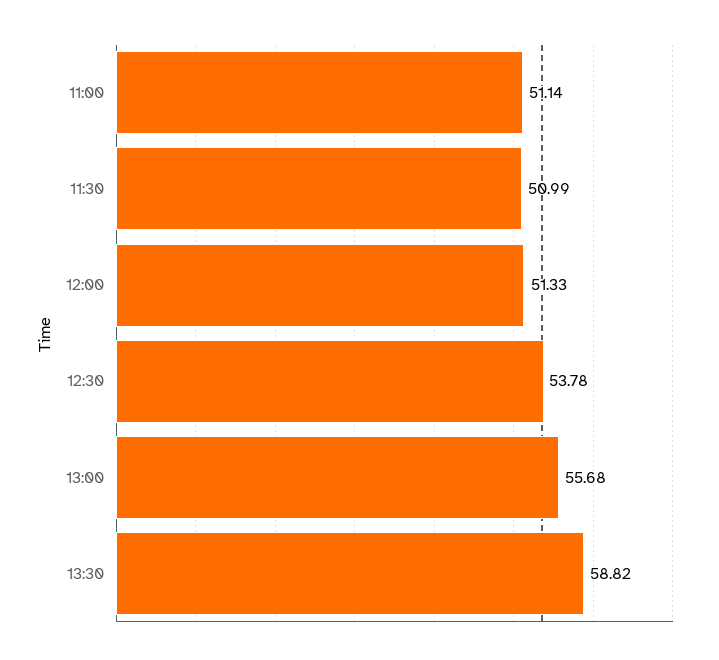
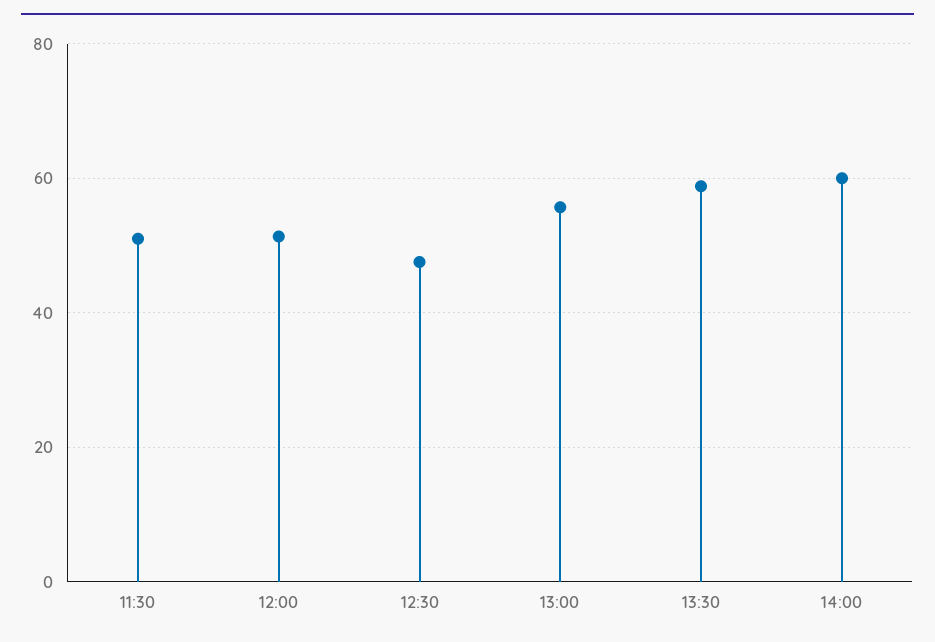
11:00: 51.14 -> none
12:30: 53.78 -> 48
14:00: none -> 60

